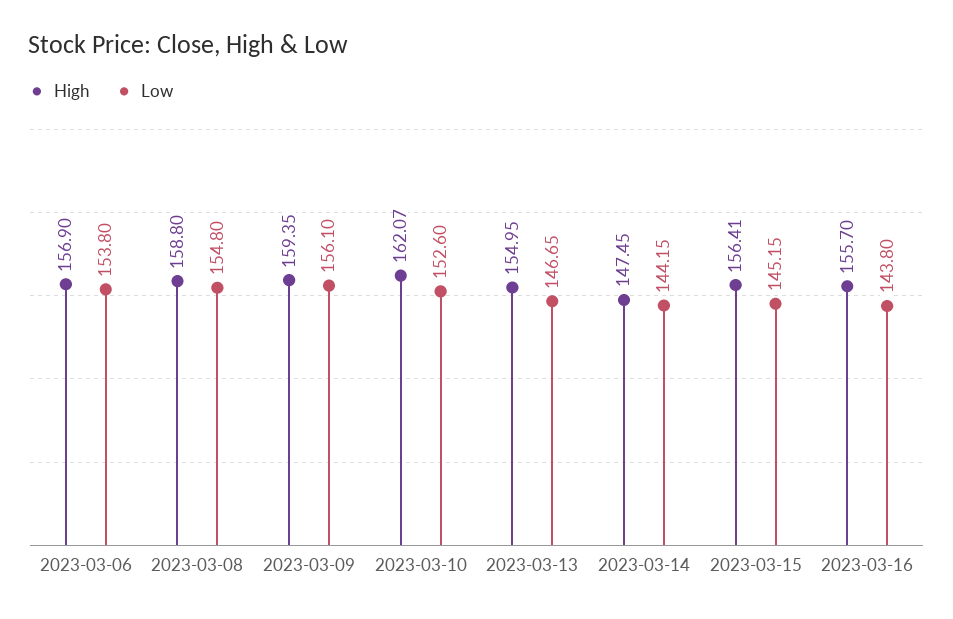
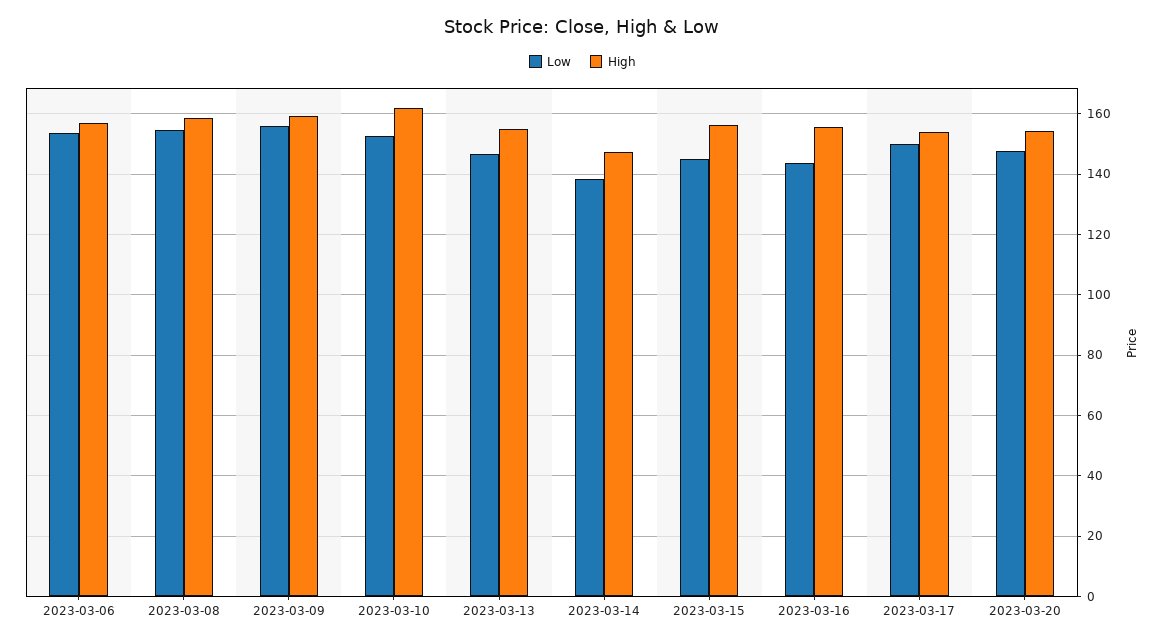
Low, 2023-03-14: 144.15 -> 138
Low, 2023-03-17: none -> 150
High, 2023-03-17: none -> 154
Low, 2023-03-20: none -> 148
High, 2023-03-20: none -> 154

